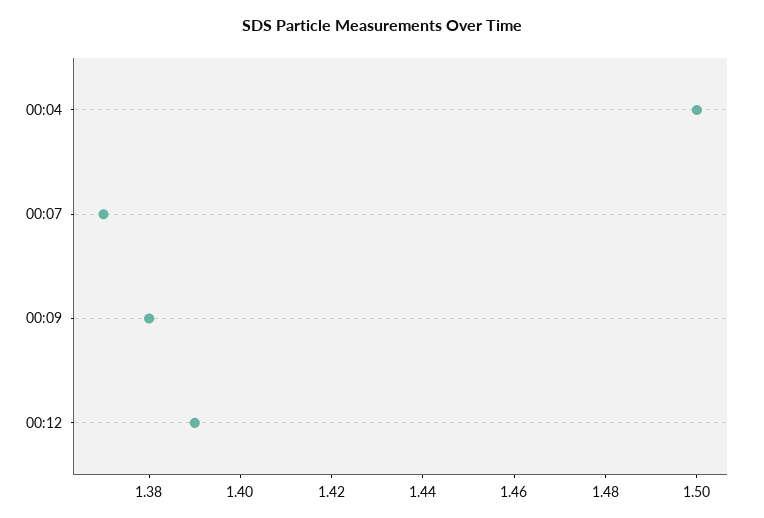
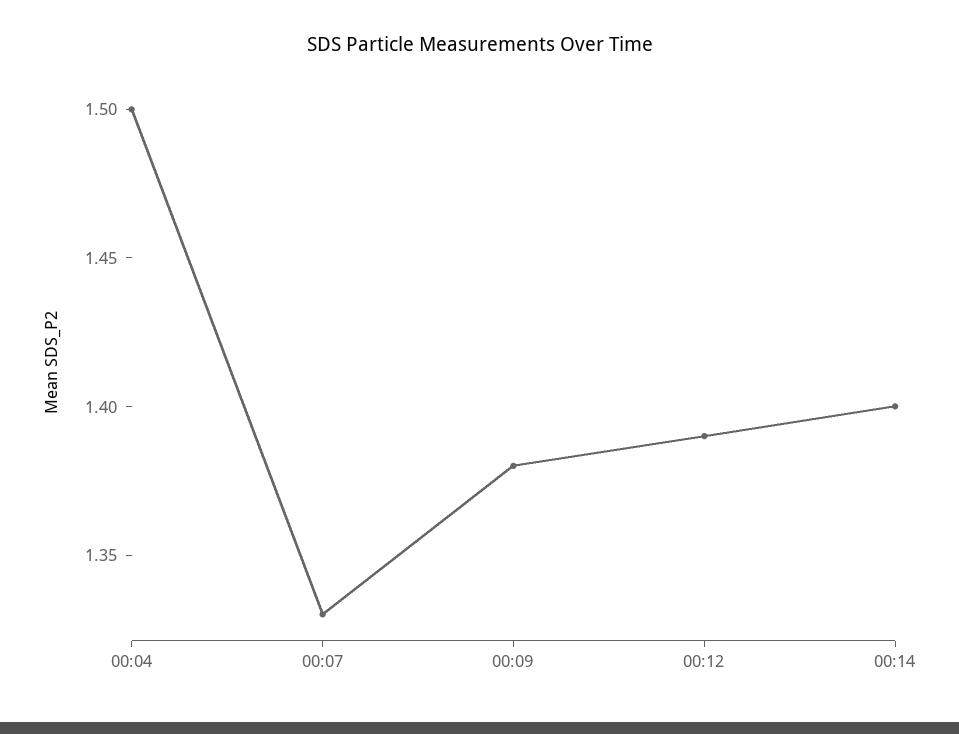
00:07: 1.37 -> 1.33
00:14: none -> 1.4

